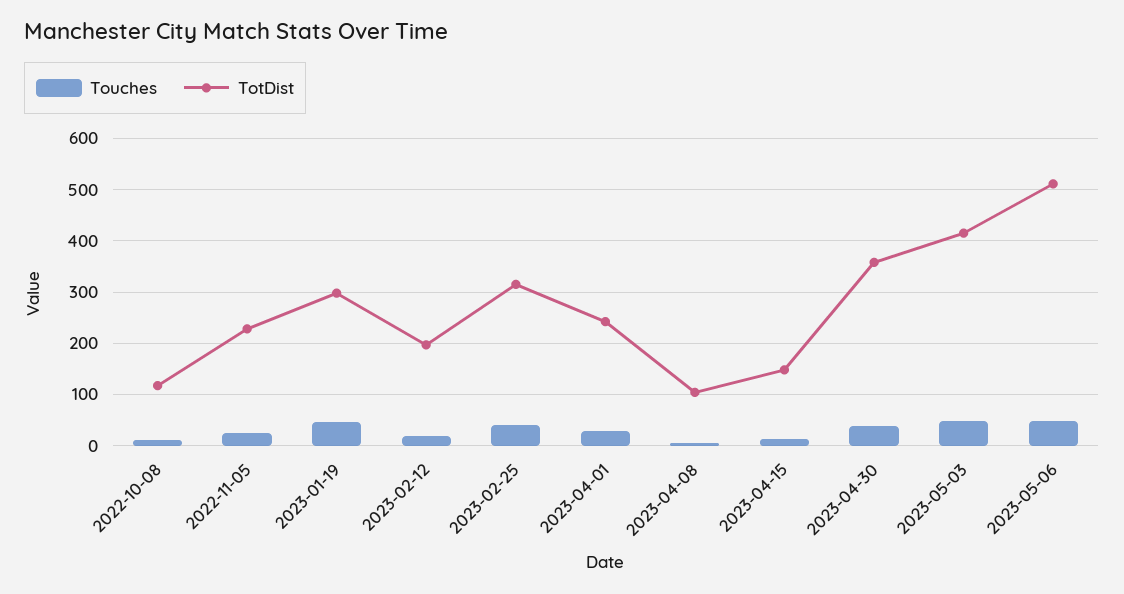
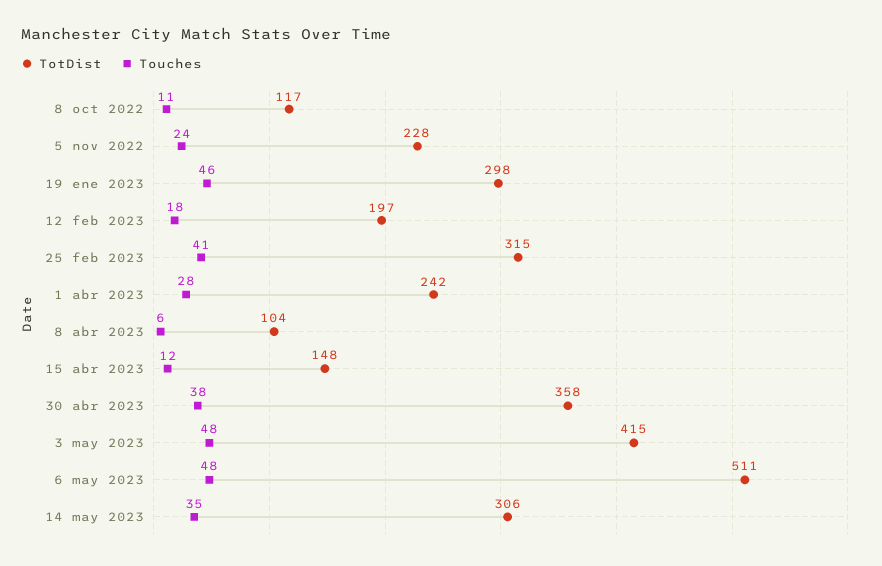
TotDist, 14 may 2023: none -> 306
Touches, 14 may 2023: none -> 35

